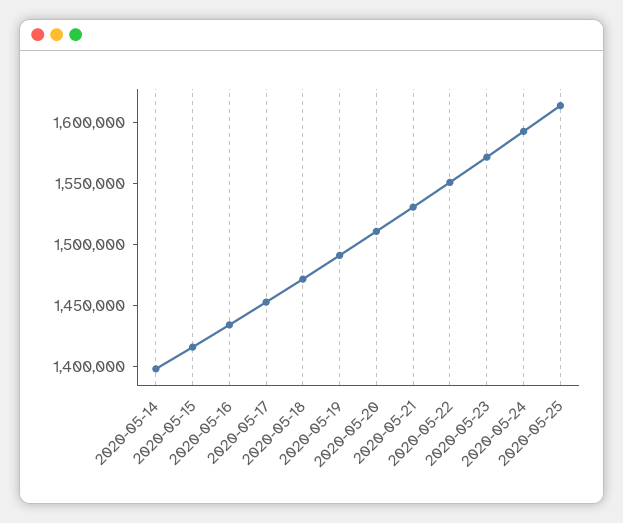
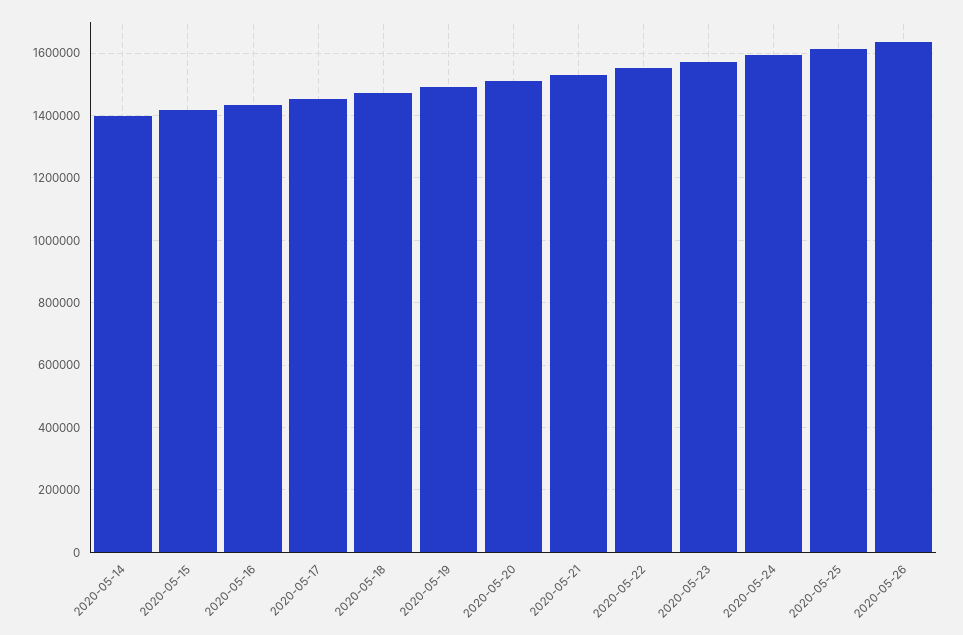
2020-05-26: none -> 1640000

